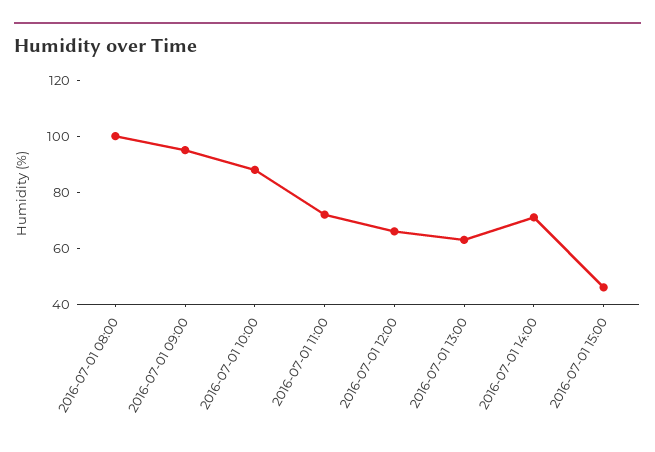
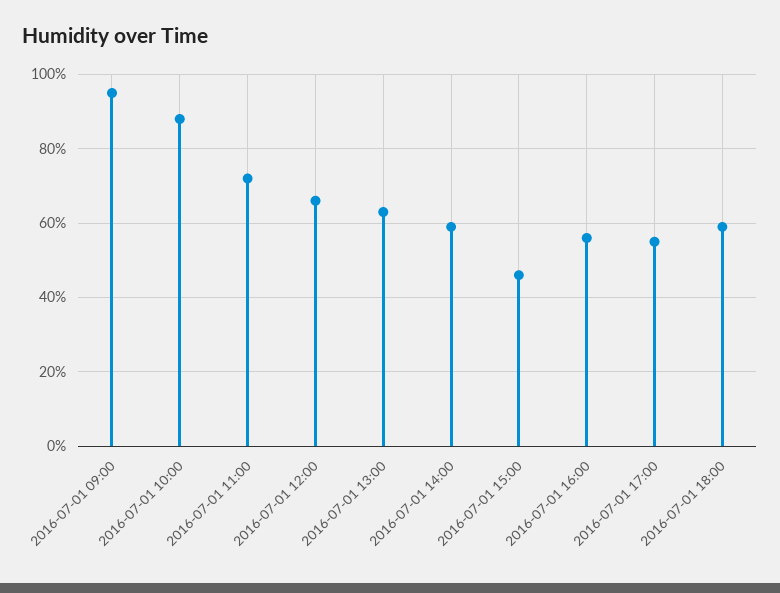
2016-07-01 08:00: 100 -> none
2016-07-01 14:00: 70 -> 60
2016-07-01 16:00: none -> 55
2016-07-01 17:00: none -> 55
2016-07-01 18:00: none -> 60

